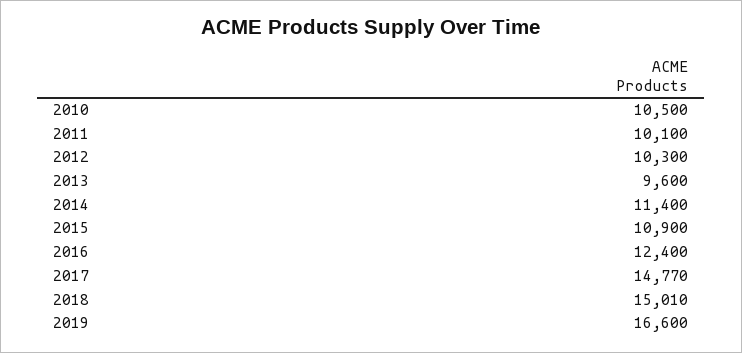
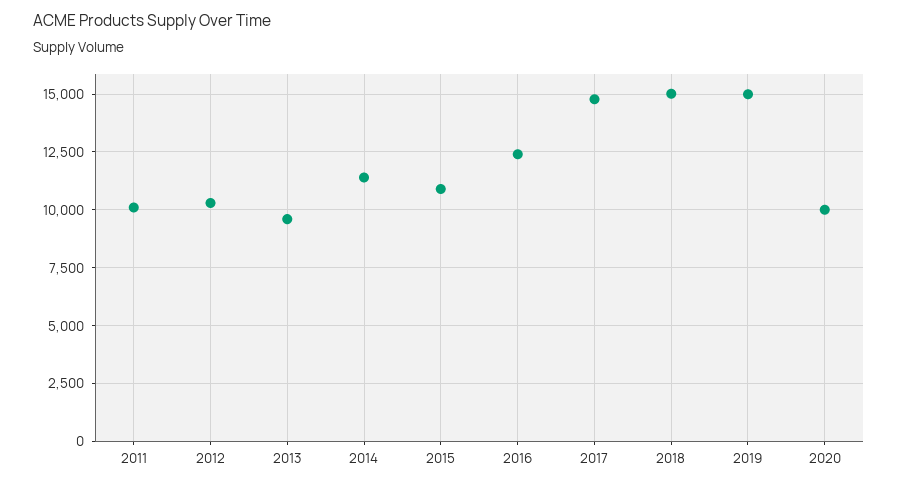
2010: 10500 -> none
2019: 16600 -> 15000
2020: none -> 10000

